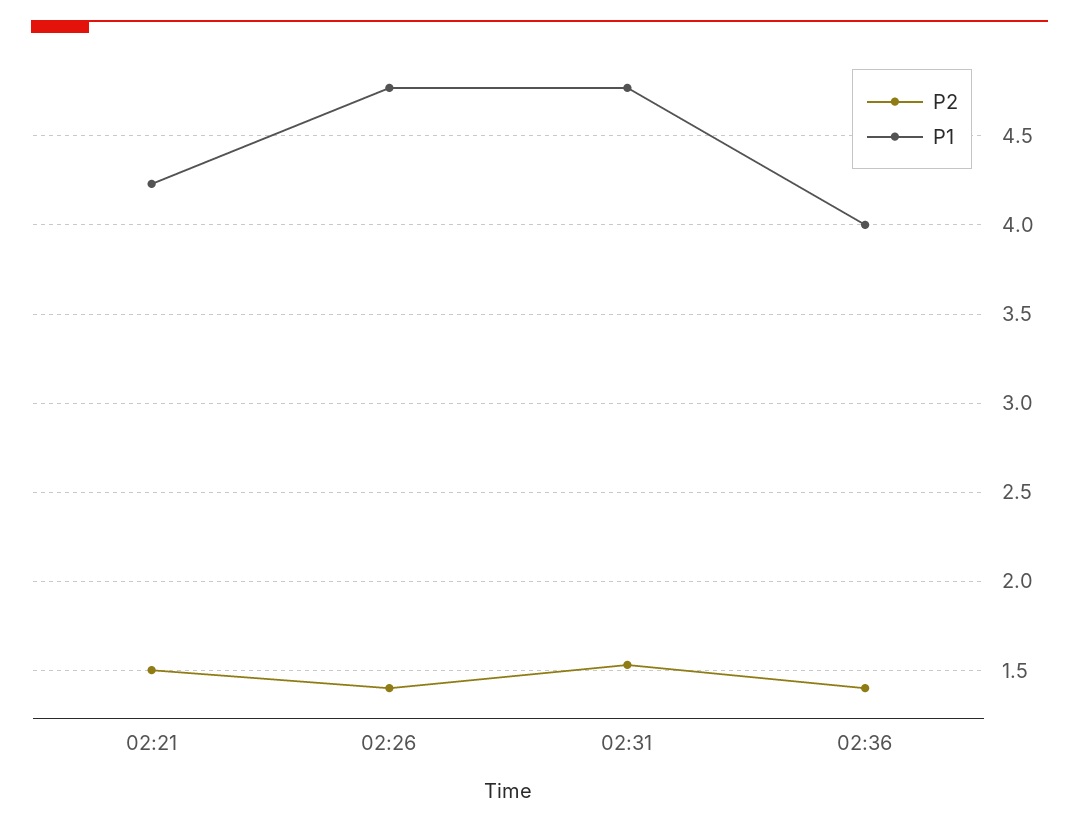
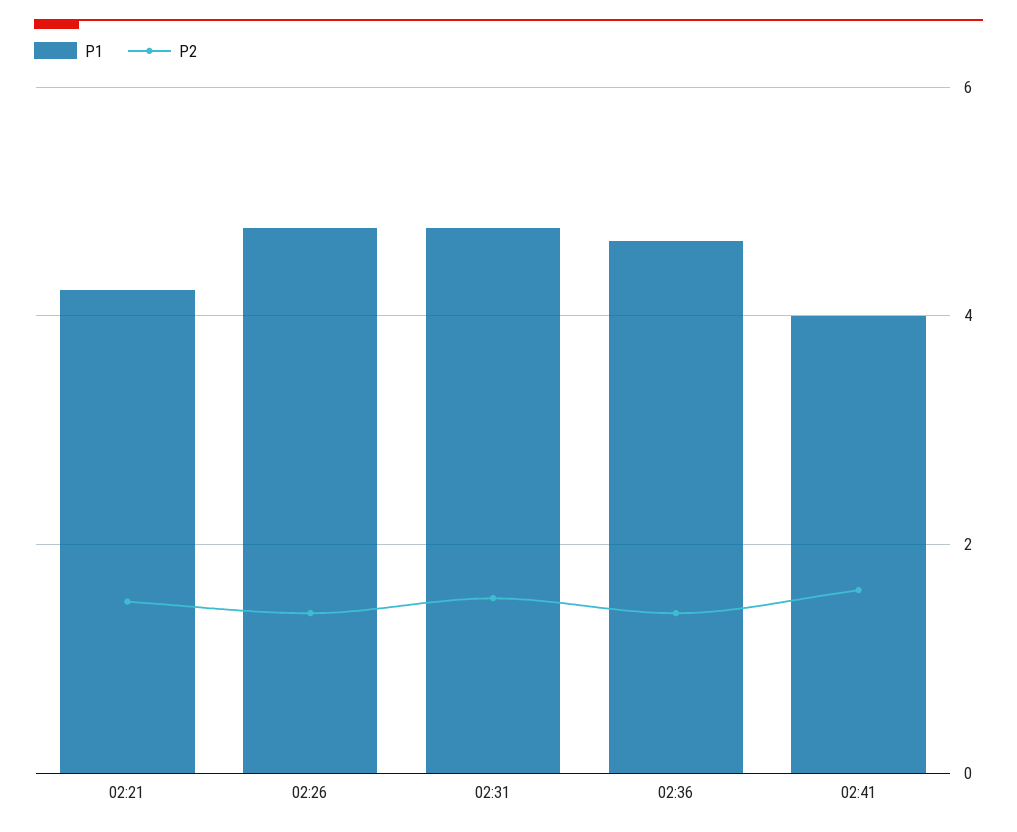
P1, 02:36: 4 -> 4.6
P1, 02:41: none -> 4
P2, 02:41: none -> 1.6

